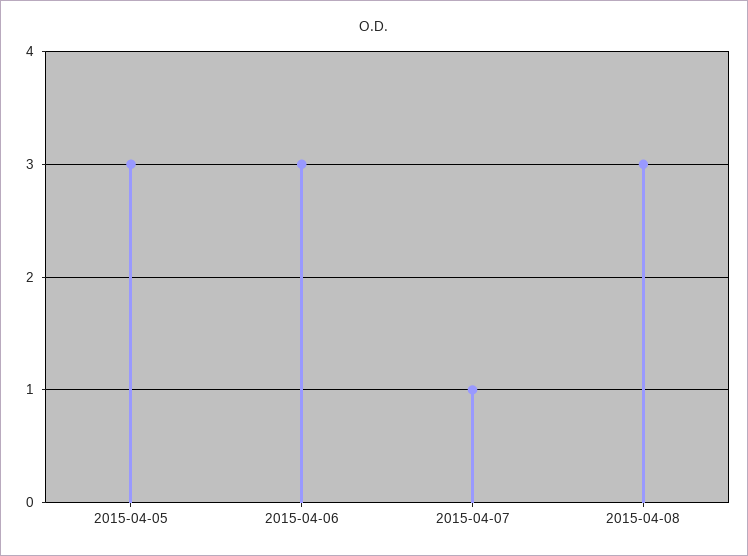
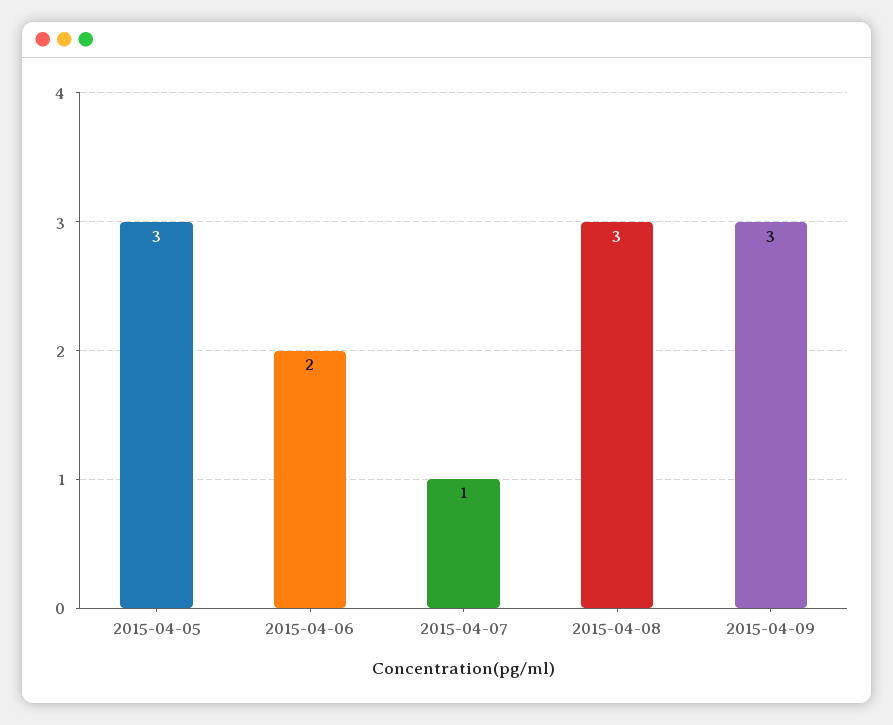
2015-04-06: 3 -> 2
2015-04-09: none -> 3

